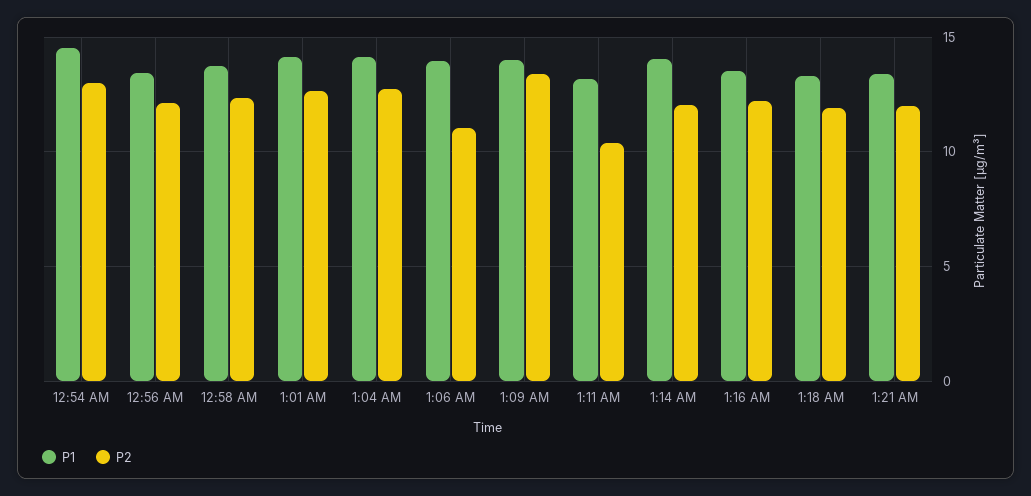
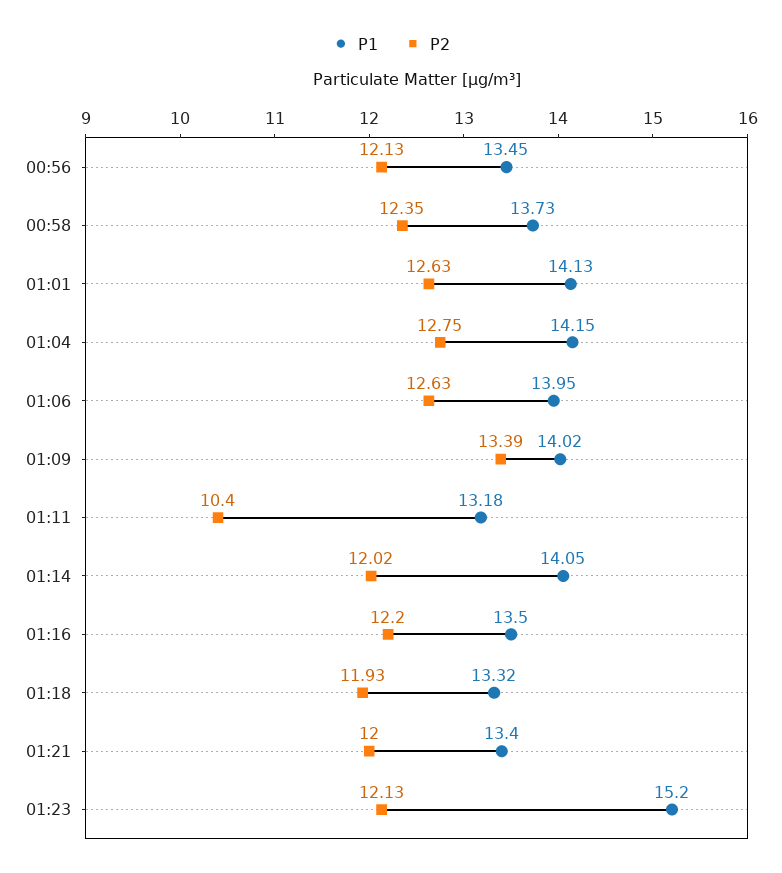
P1, 12:54 AM: 14.5 -> none
P2, 12:54 AM: 13 -> none
P2, 1:06 AM: 11 -> 12.63
P1, 01:23: none -> 15.2
P2, 01:23: none -> 12.13

